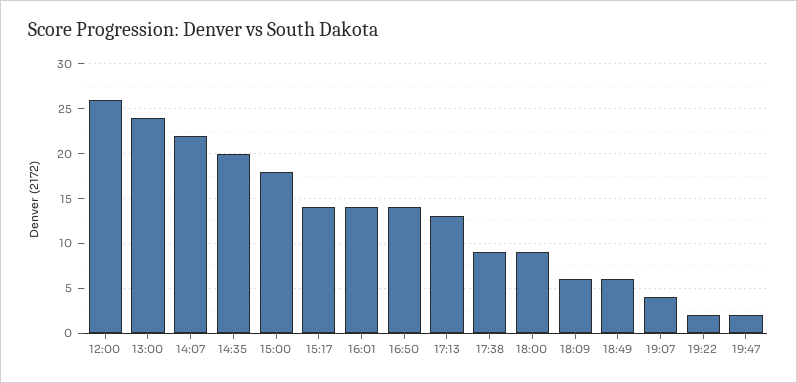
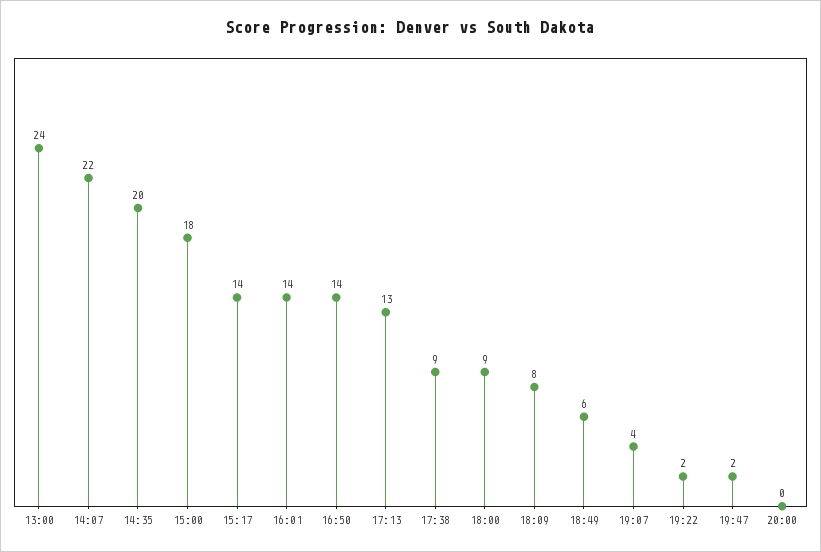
12:00: 26 -> none
18:09: 6 -> 8
20:00: none -> 0

